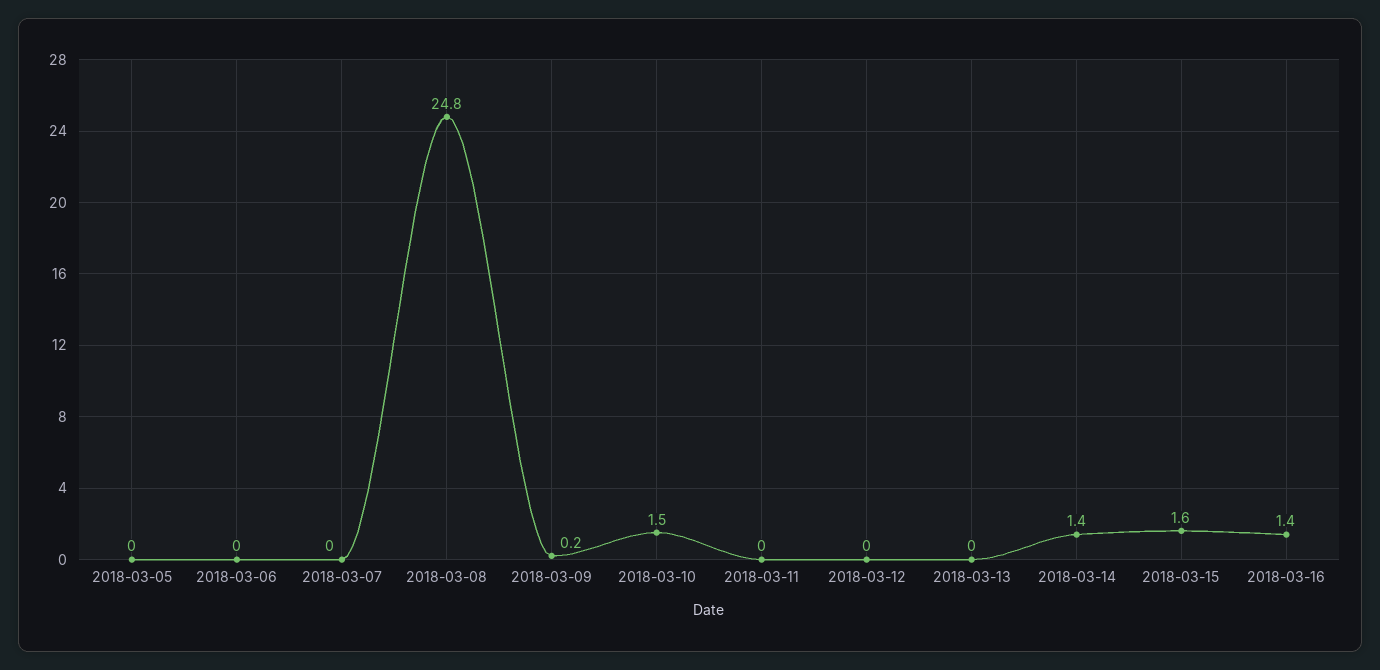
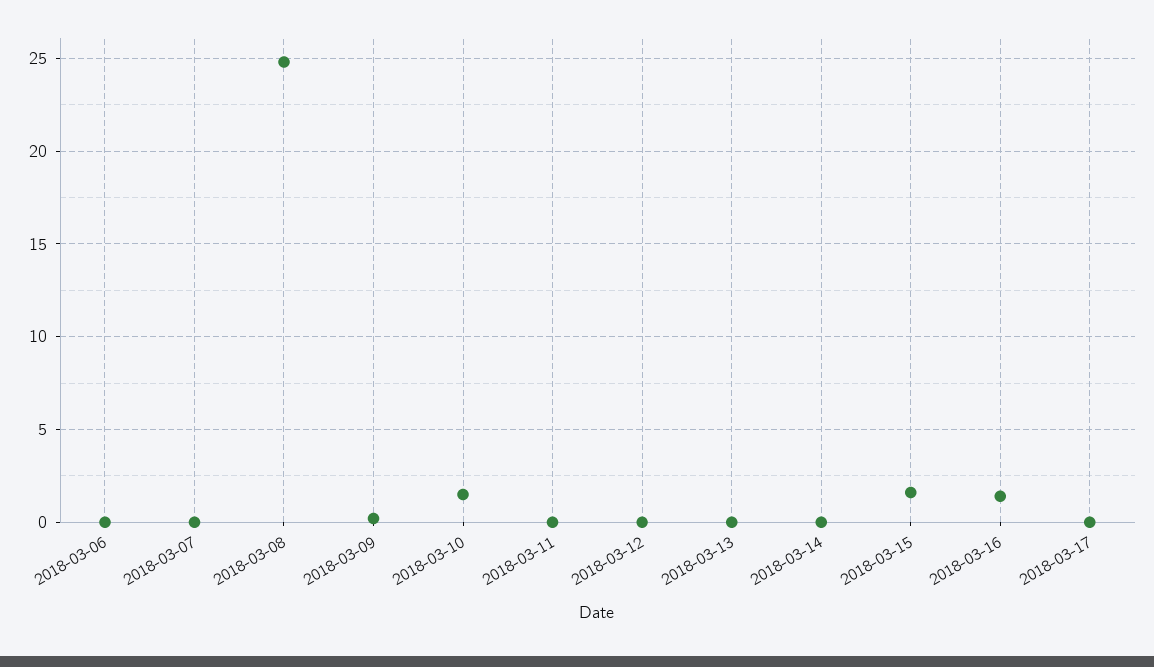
2018-03-05: 0 -> none
2018-03-14: 1.4 -> 0
2018-03-17: none -> 0

